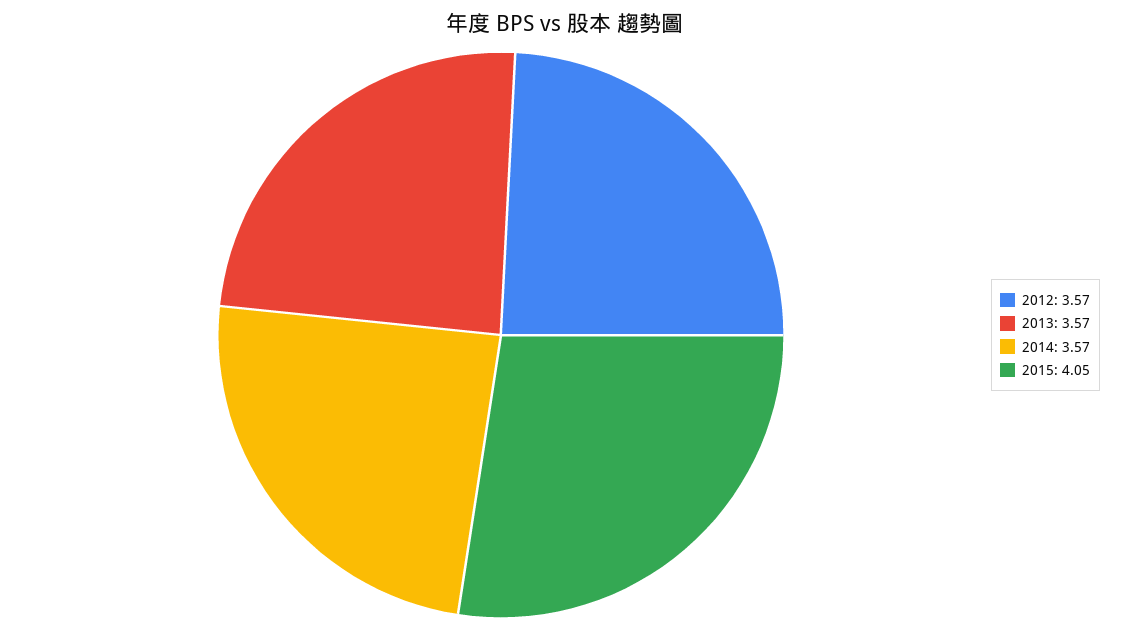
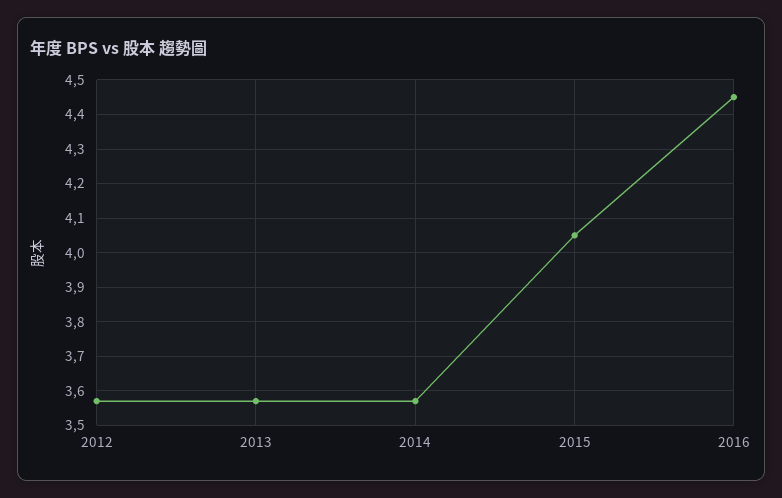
2016: none -> 4.45

